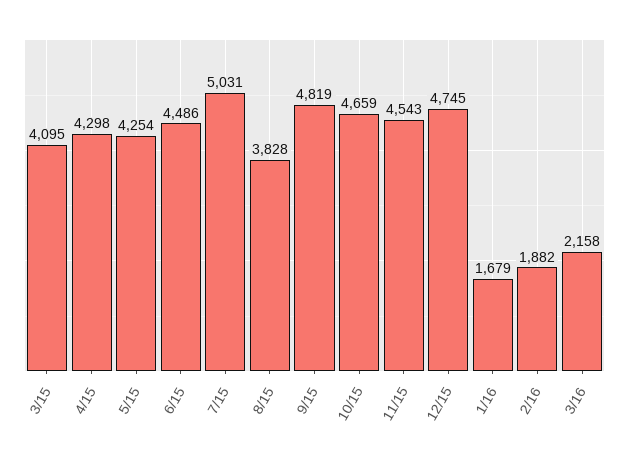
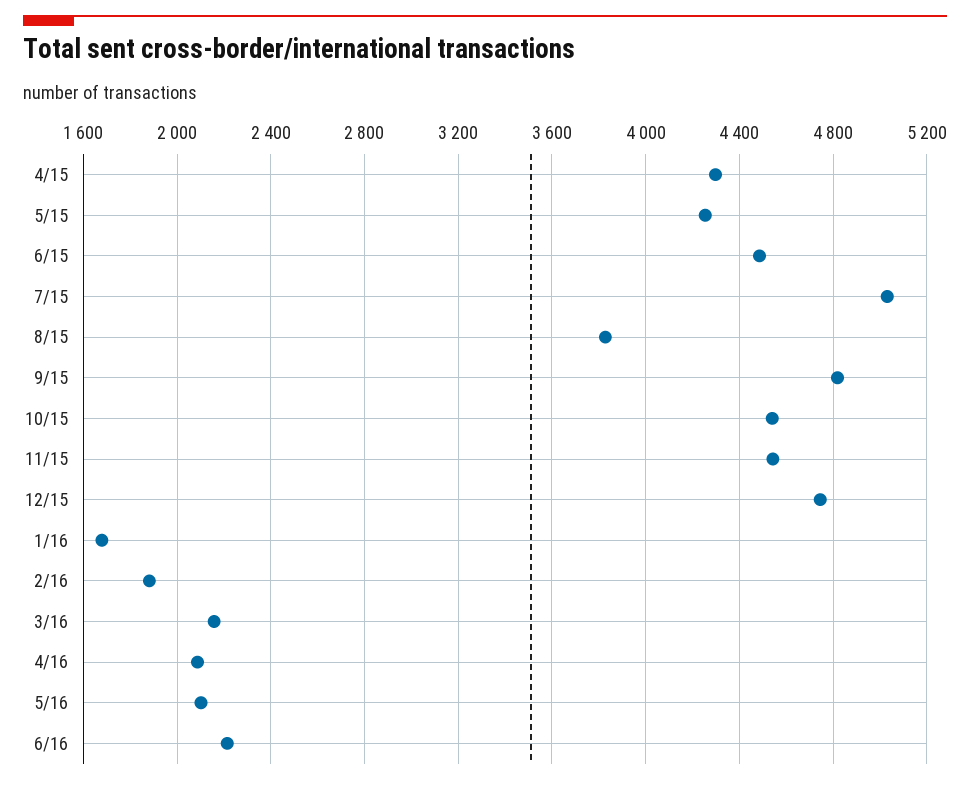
3/15: 4095 -> none
10/15: 4659 -> 4550
4/16: none -> 2100
5/16: none -> 2100
6/16: none -> 2200

